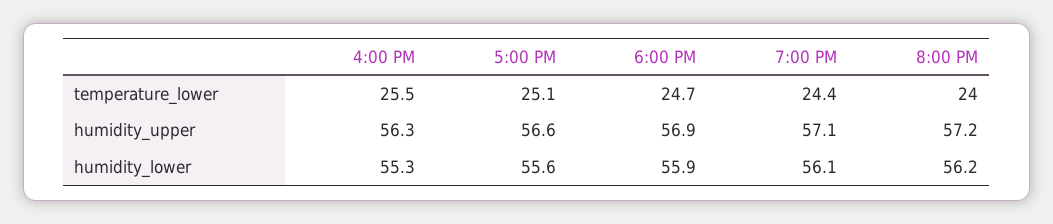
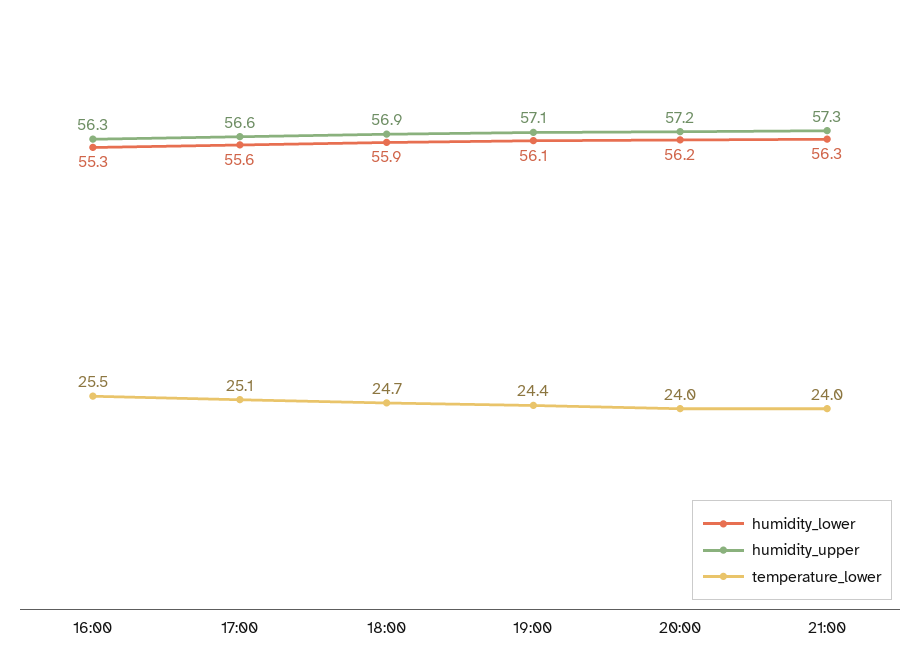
humidity_lower, 21:00: none -> 56.3
humidity_upper, 21:00: none -> 57.3
temperature_lower, 21:00: none -> 24

